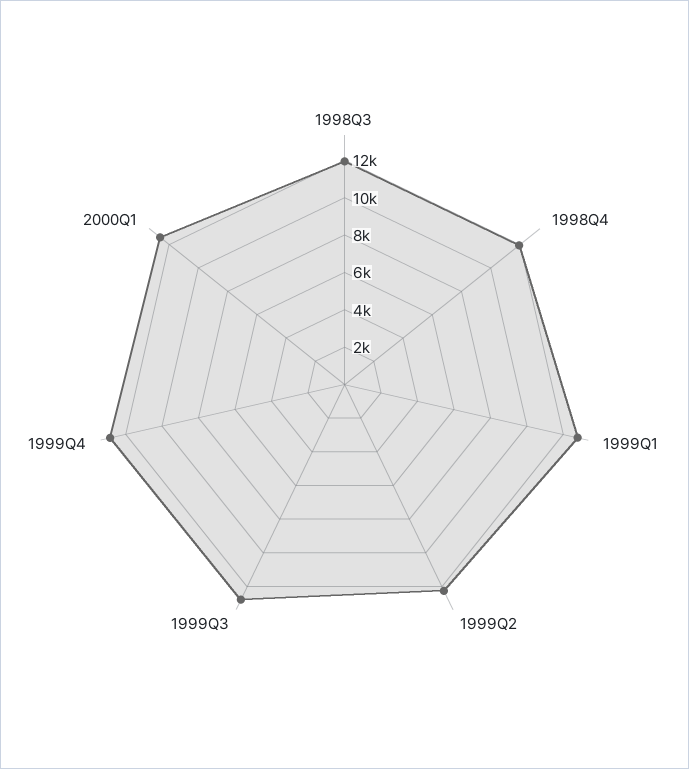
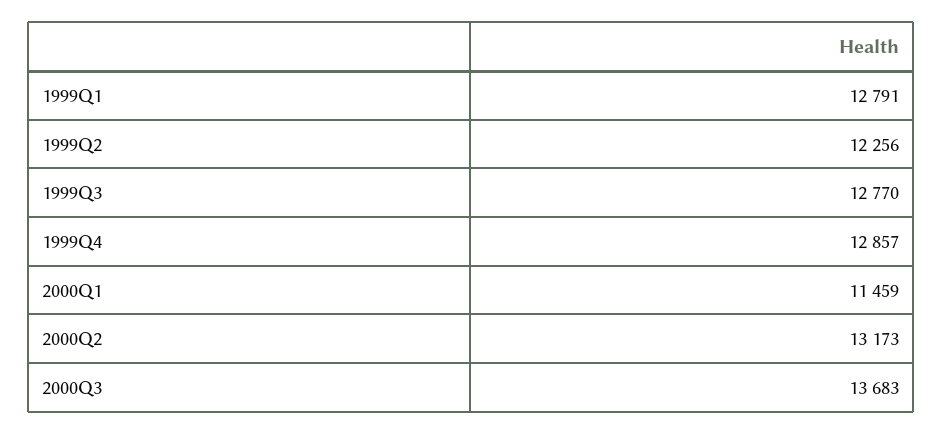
1998Q3: 12000 -> none
1998Q4: 12000 -> none
2000Q1: 12500 -> 11459
2000Q2: none -> 13173
2000Q3: none -> 13683

